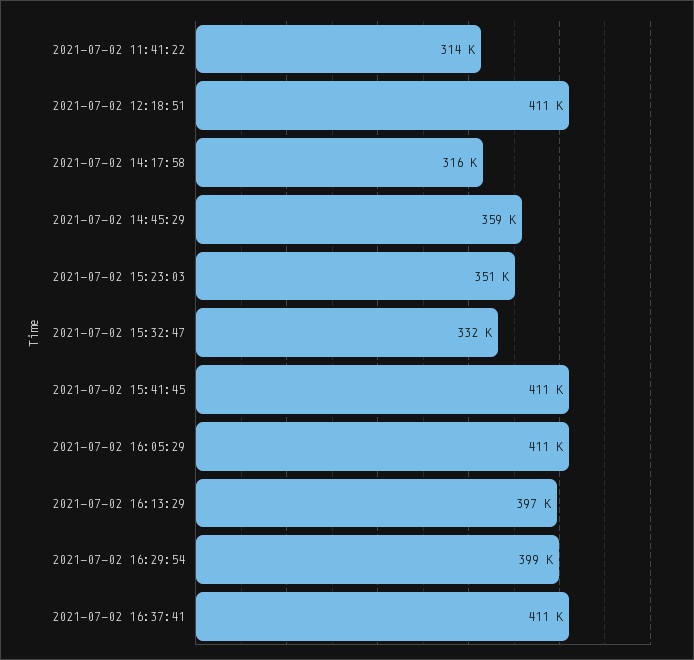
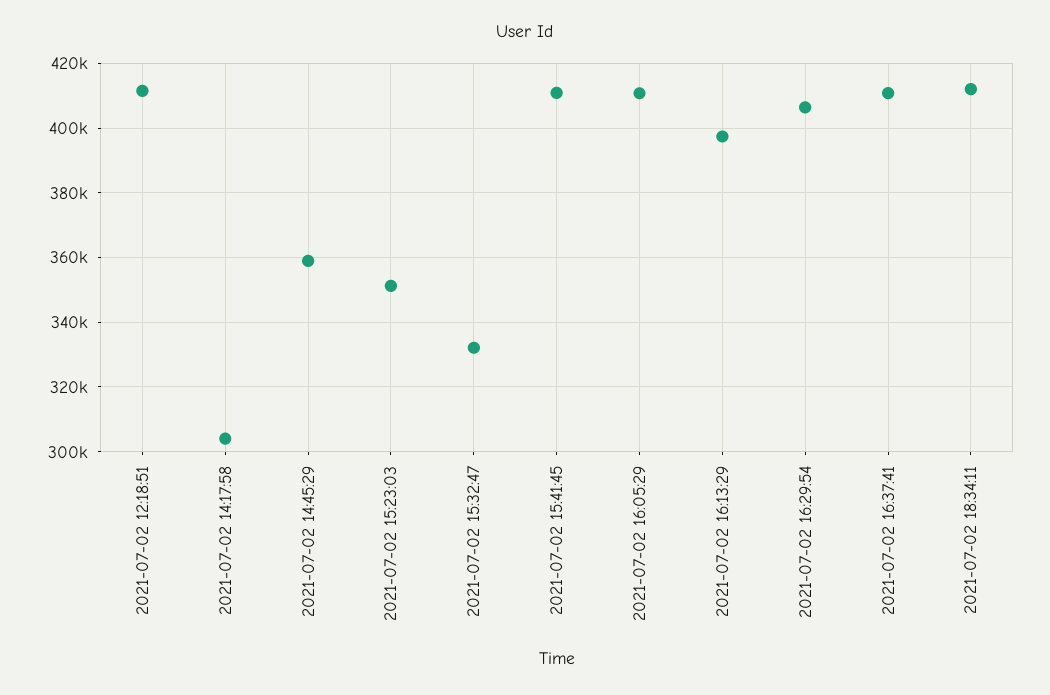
2021-07-02 11:41:22: 314000 -> none
2021-07-02 14:17:58: 316000 -> 304000
2021-07-02 16:29:54: 399000 -> 406000
2021-07-02 18:34:11: none -> 412000

